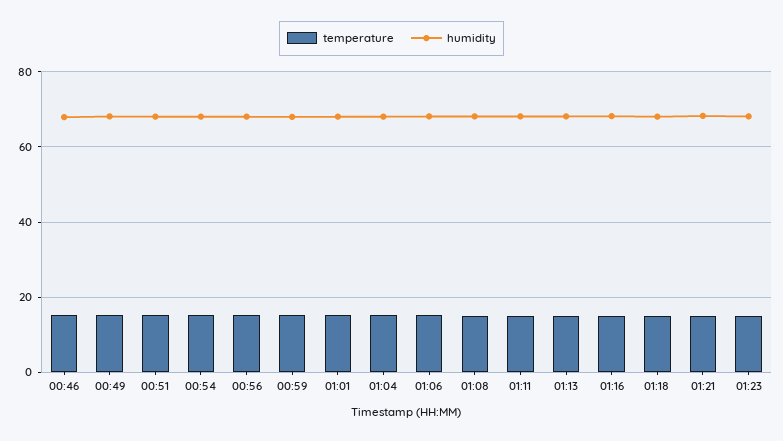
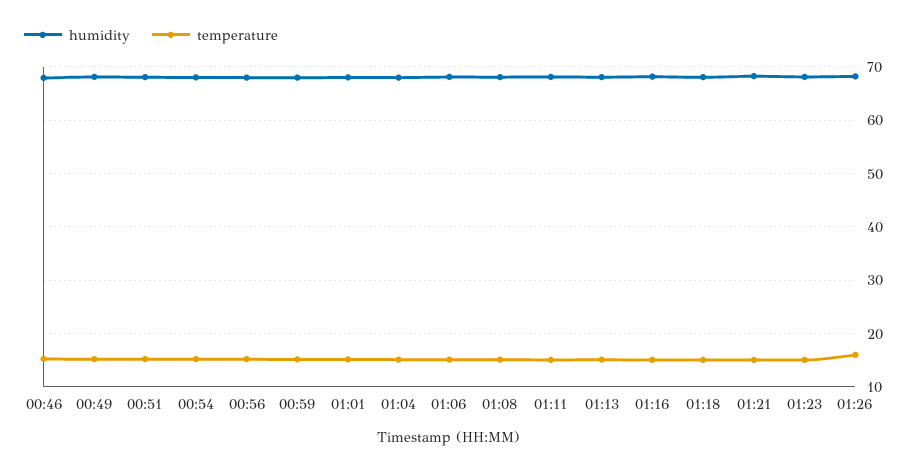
humidity, 01:26: none -> 68
temperature, 01:26: none -> 16

